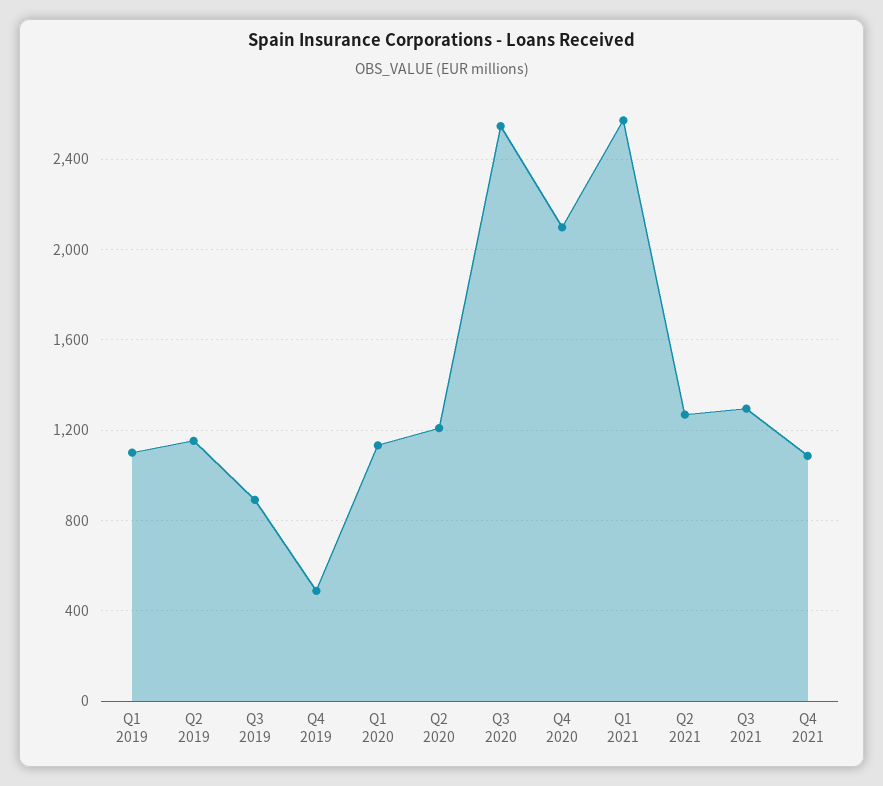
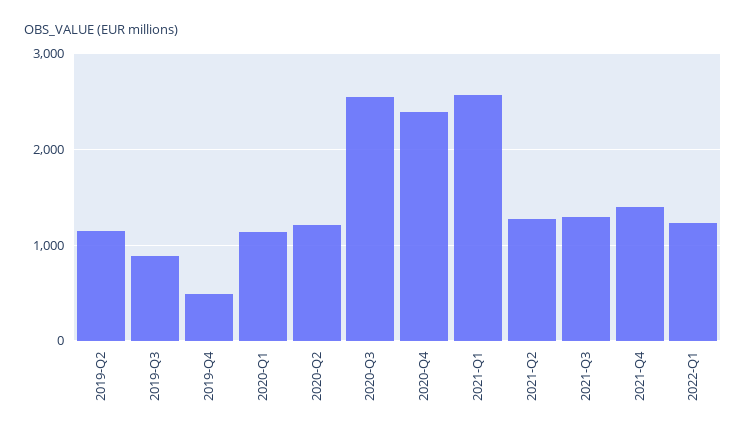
Q1 2019: 1100 -> none
Q4 2020: 2100 -> 2400
Q4 2021: 1100 -> 1400
2022-Q1: none -> 1200

